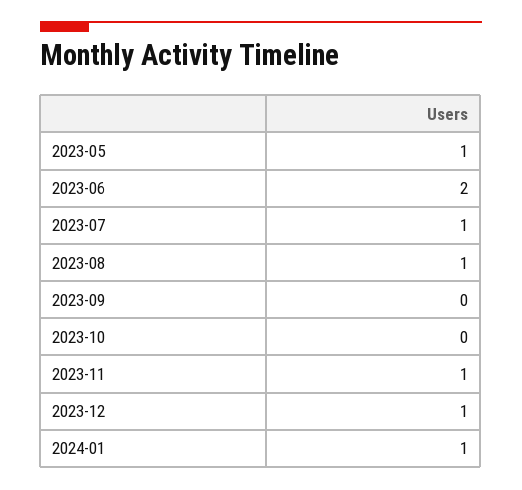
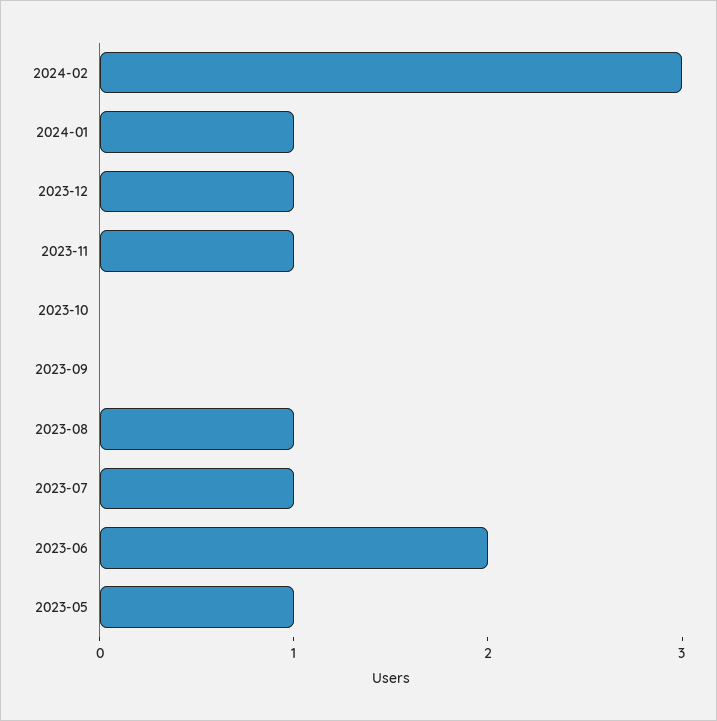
2024-02: none -> 3

